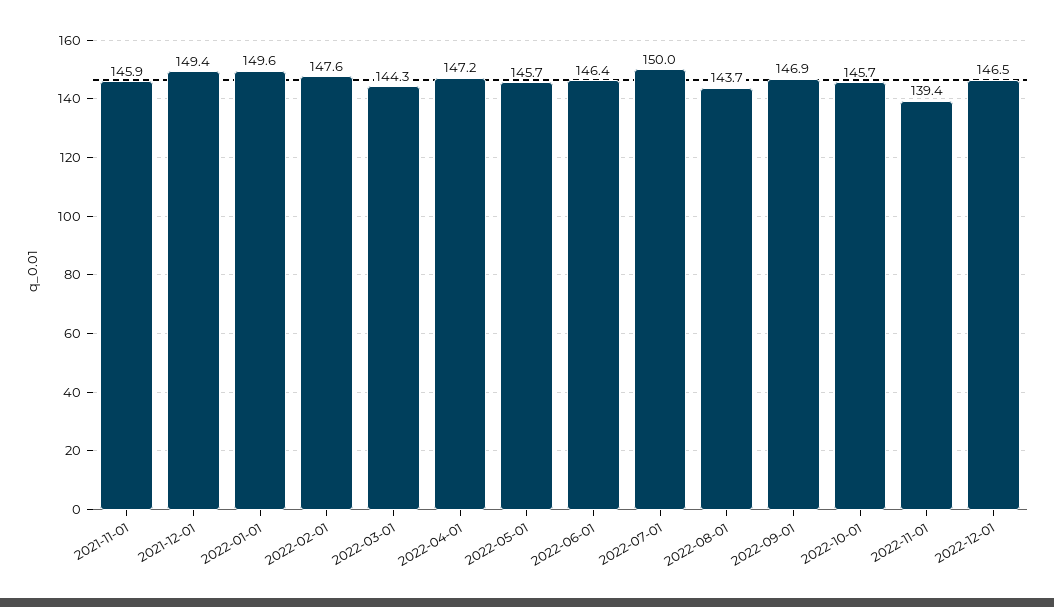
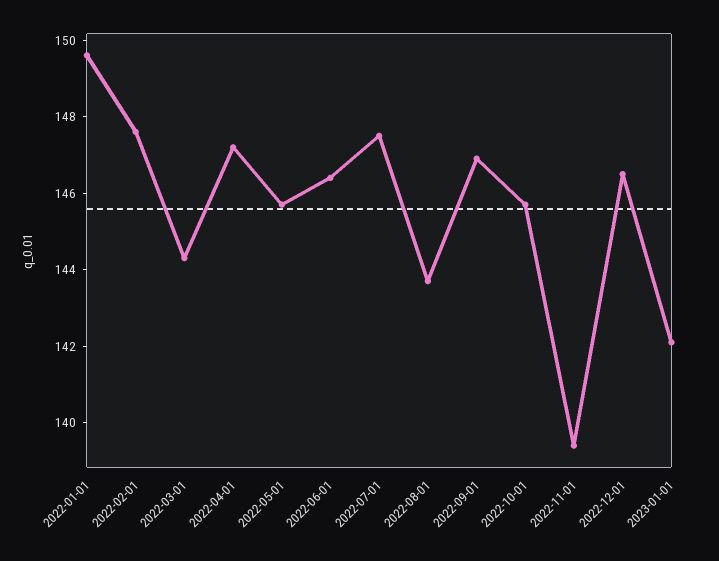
2021-11-01: 145.9 -> none
2021-12-01: 149.4 -> none
2022-07-01: 150 -> 147.5
2023-01-01: none -> 142

